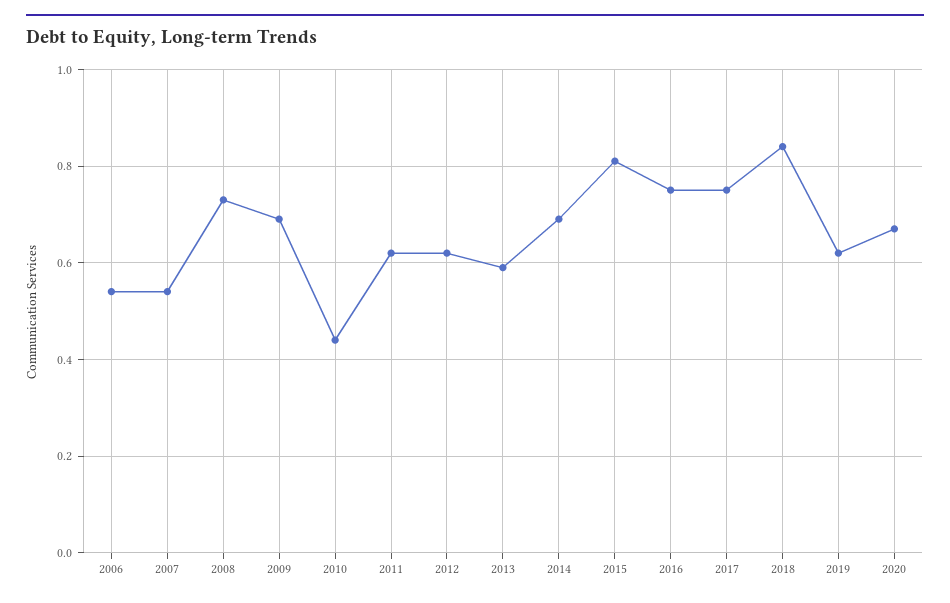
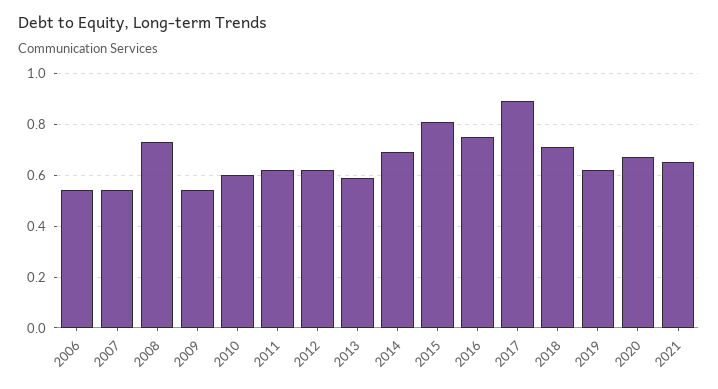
2009: 0.7 -> 0.55
2010: 0.45 -> 0.6
2017: 0.75 -> 0.9
2018: 0.85 -> 0.7
2021: none -> 0.65

